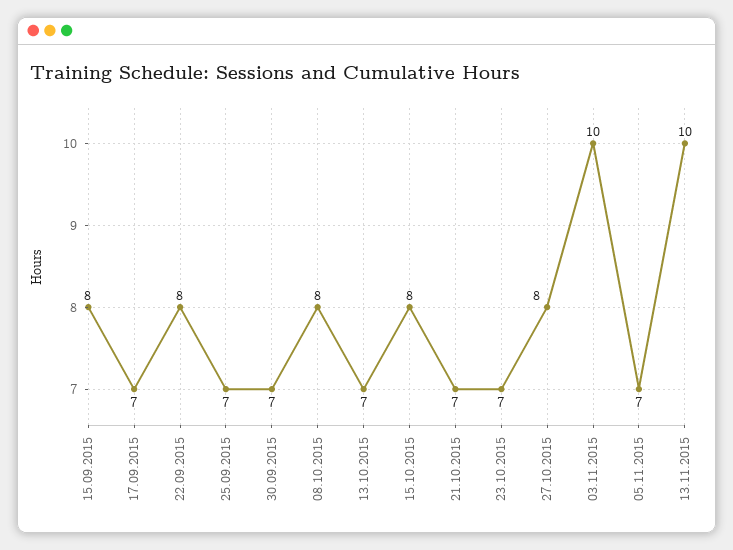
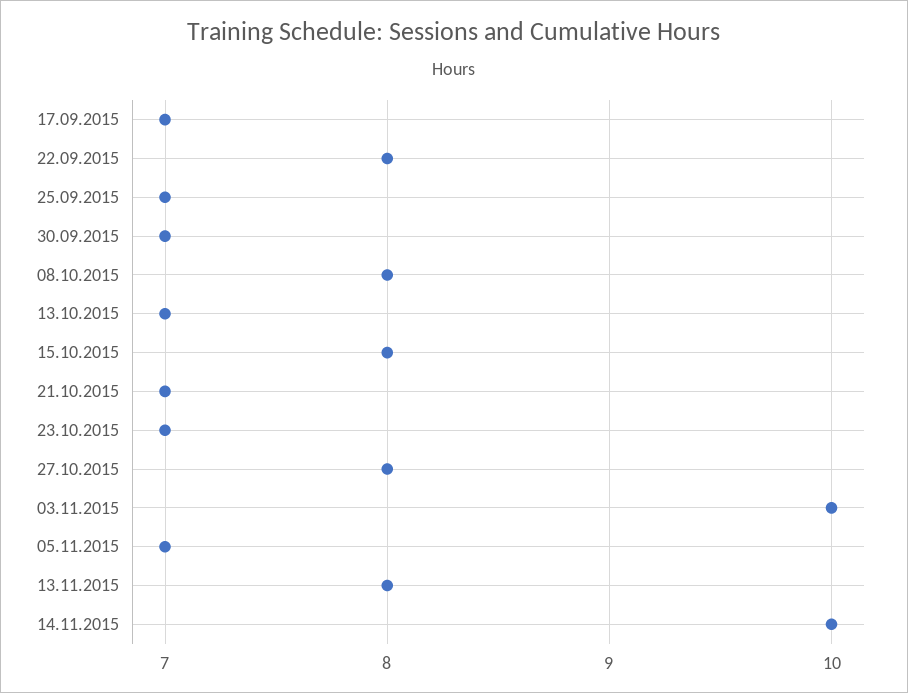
15.09.2015: 8 -> none
13.11.2015: 10 -> 8
14.11.2015: none -> 10

